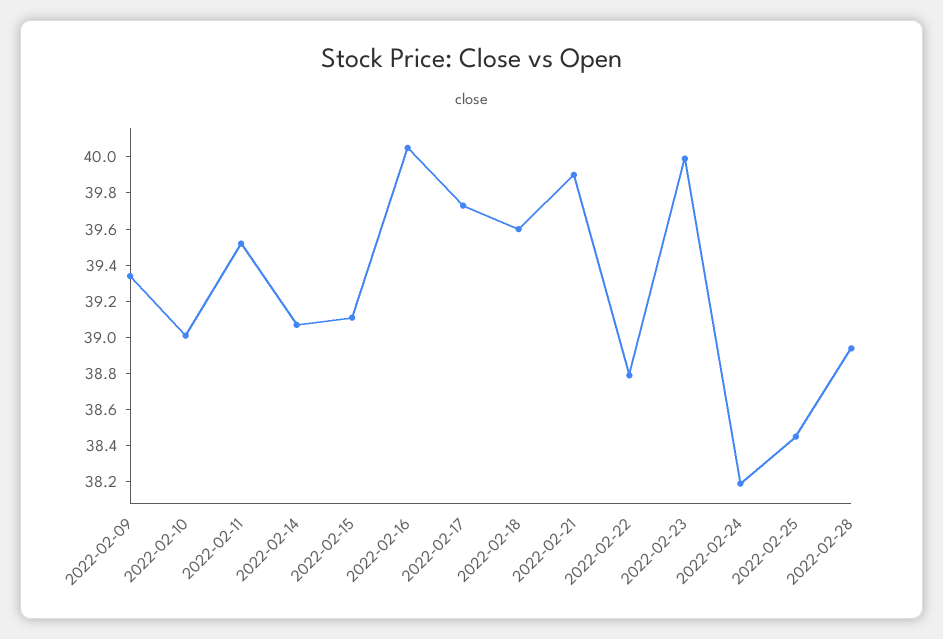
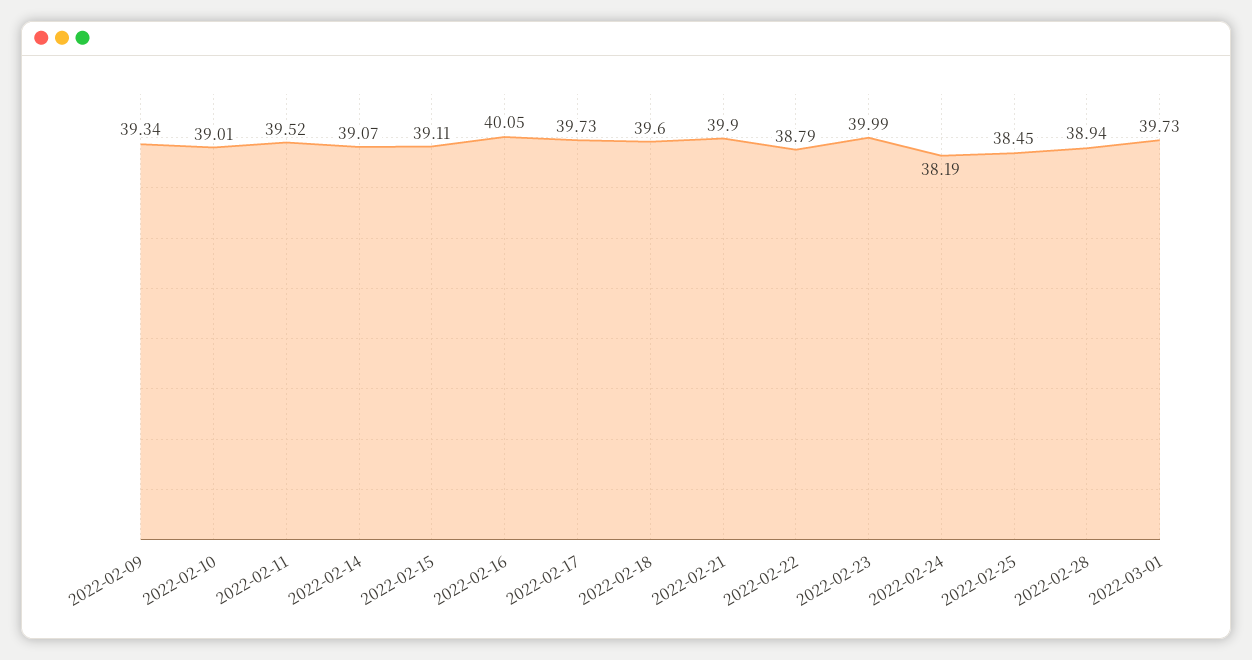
2022-03-01: none -> 39.73

